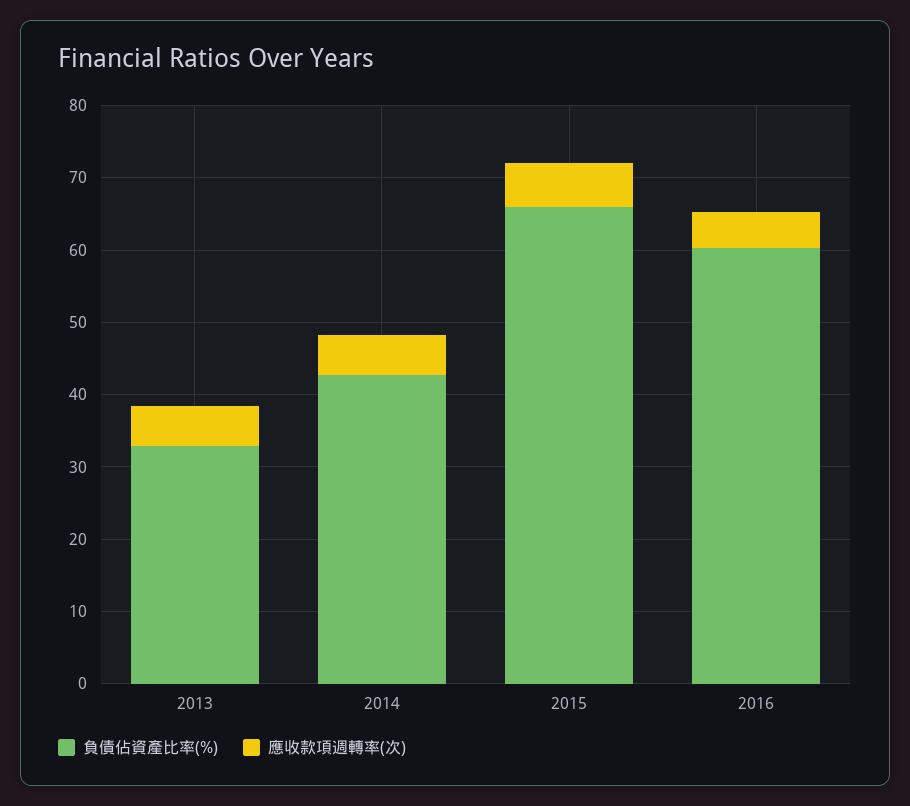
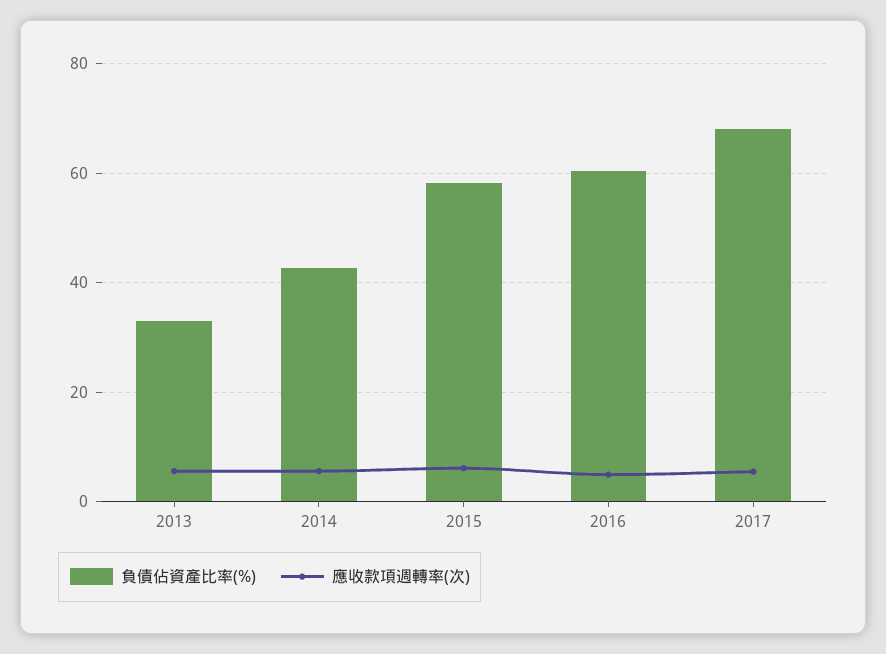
負債佔資產比率(%), 2015: 66 -> 58
負債佔資產比率(%), 2017: none -> 68
應收款項週轉率(次), 2017: none -> 6

